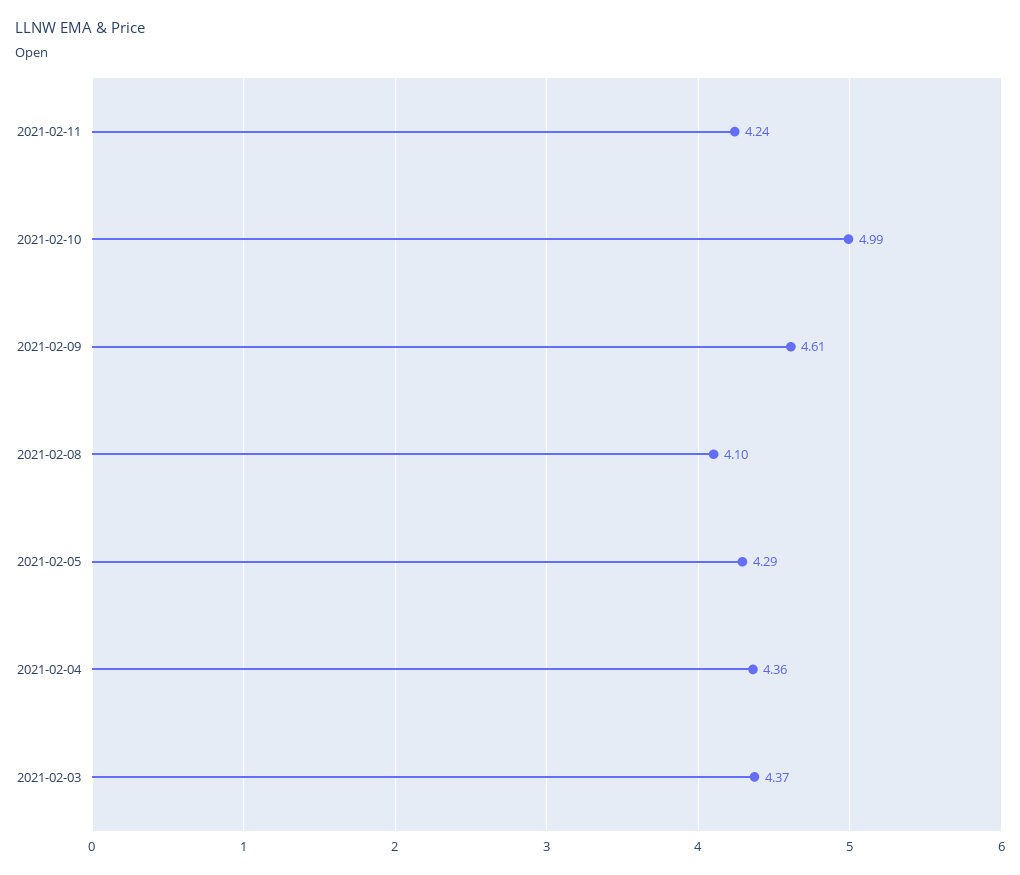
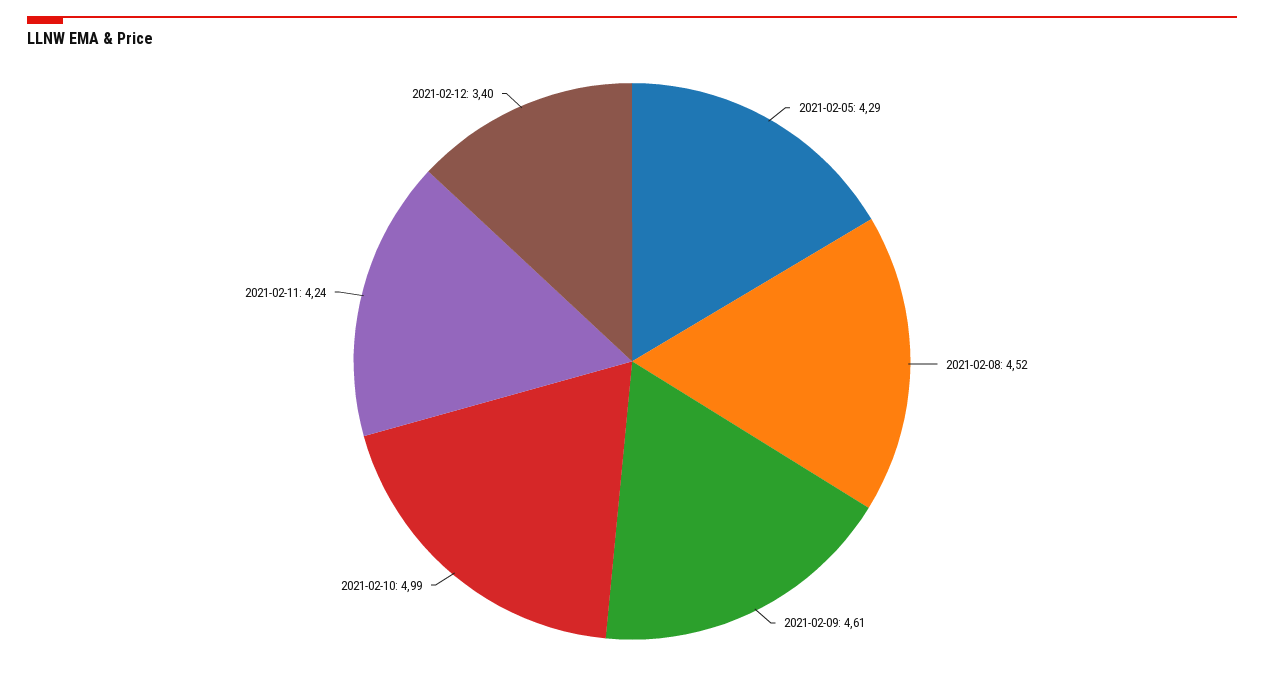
2021-02-08: 4.1 -> 4.52
2021-02-04: 4.36 -> none
2021-02-03: 4.37 -> none
2021-02-12: none -> 3.4

